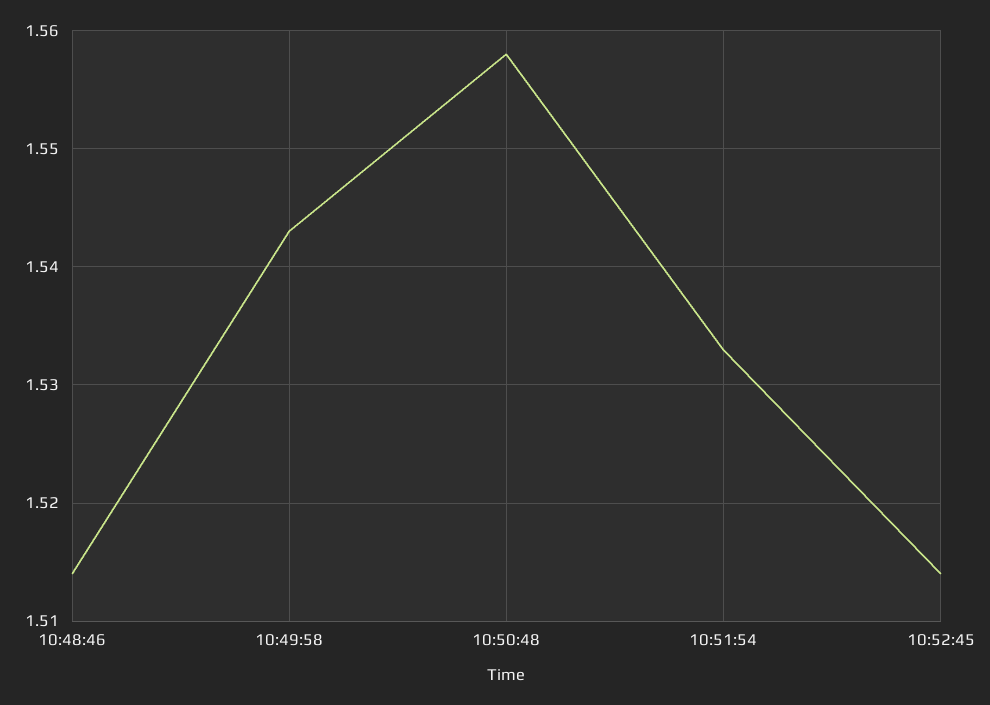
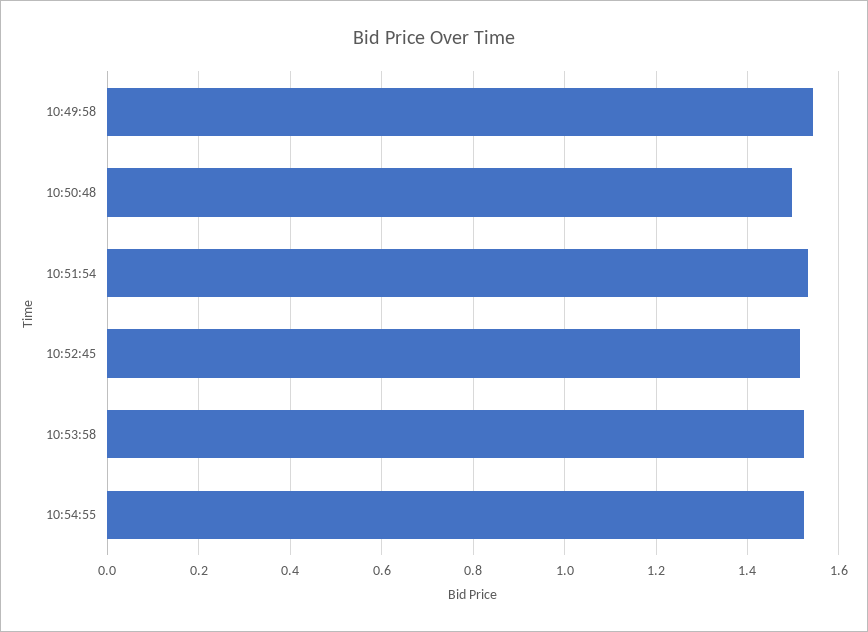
10:48:46: 1.514 -> none
10:50:48: 1.558 -> 1.5
10:53:58: none -> 1.52
10:54:55: none -> 1.52

